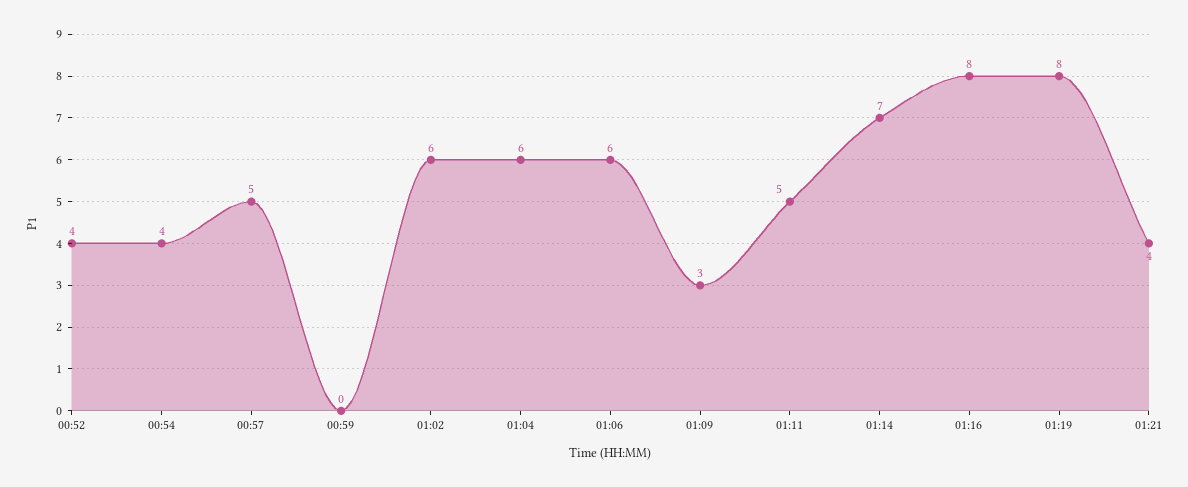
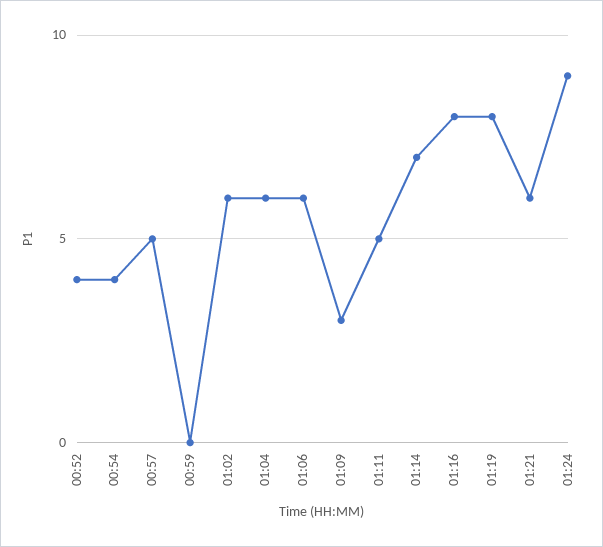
01:21: 4 -> 6
01:24: none -> 9

